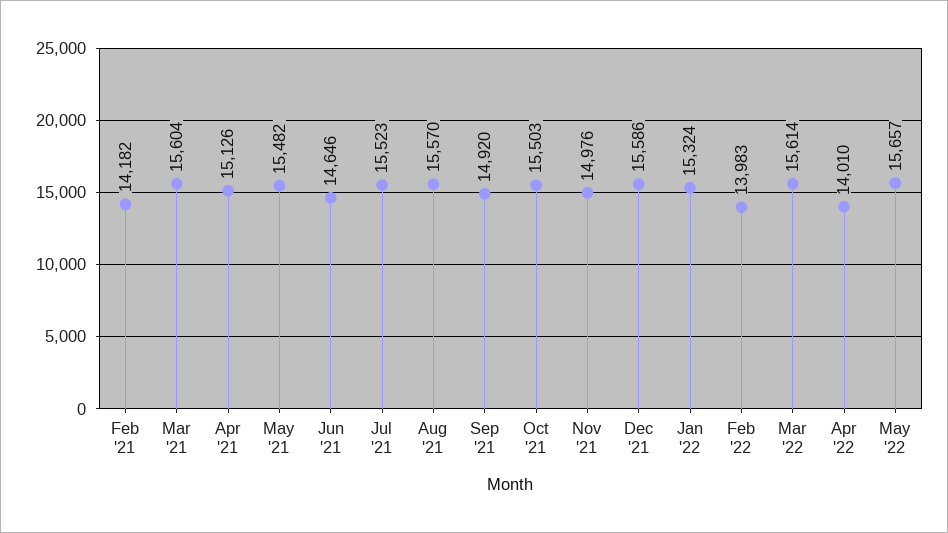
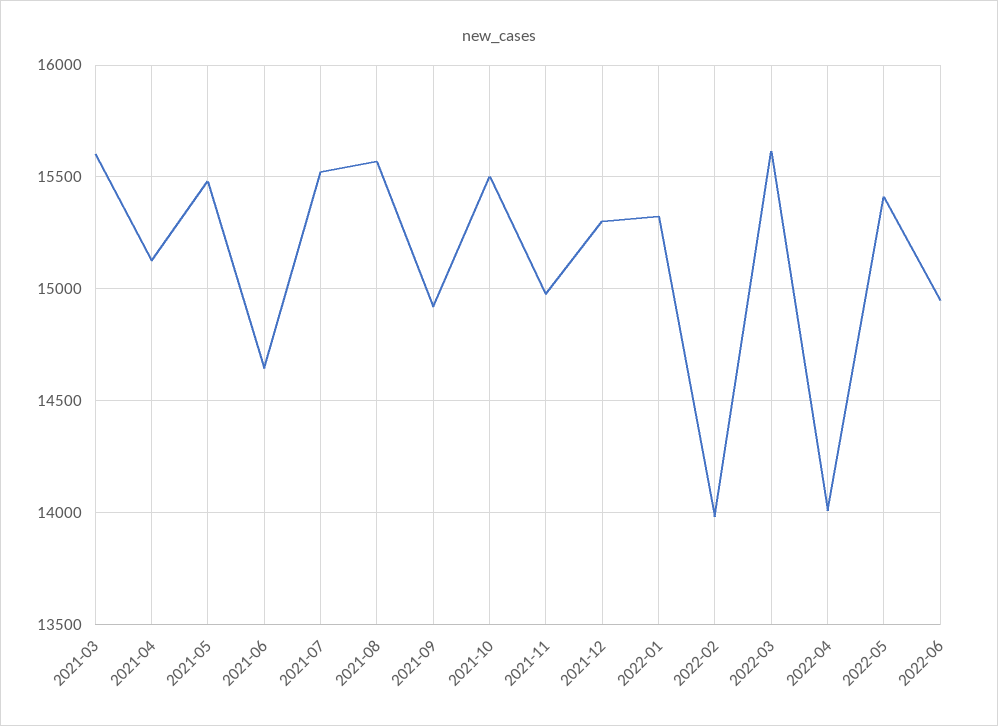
Feb '21: 14182 -> none
Dec '21: 15586 -> 15300
May '22: 15657 -> 15400
2022-06: none -> 14950

